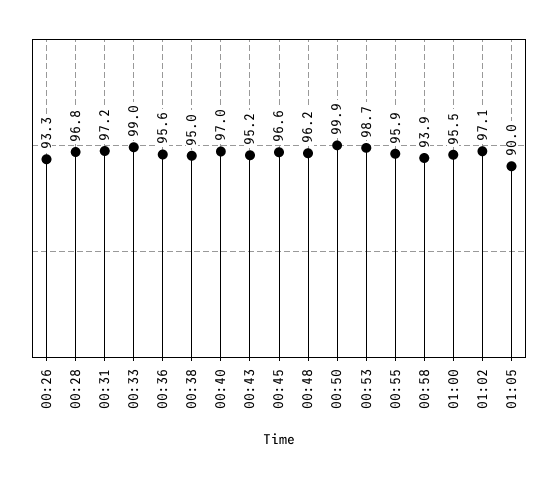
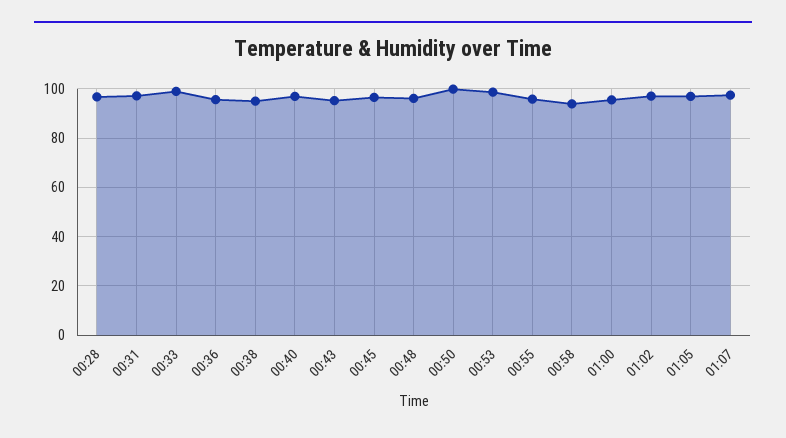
00:26: 93.3 -> none
01:05: 90 -> 97.5
01:07: none -> 97.5

